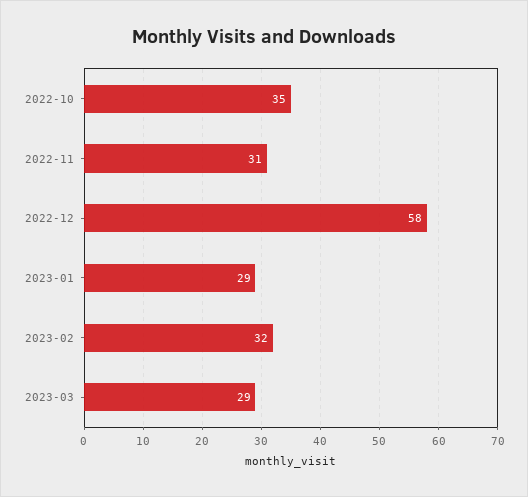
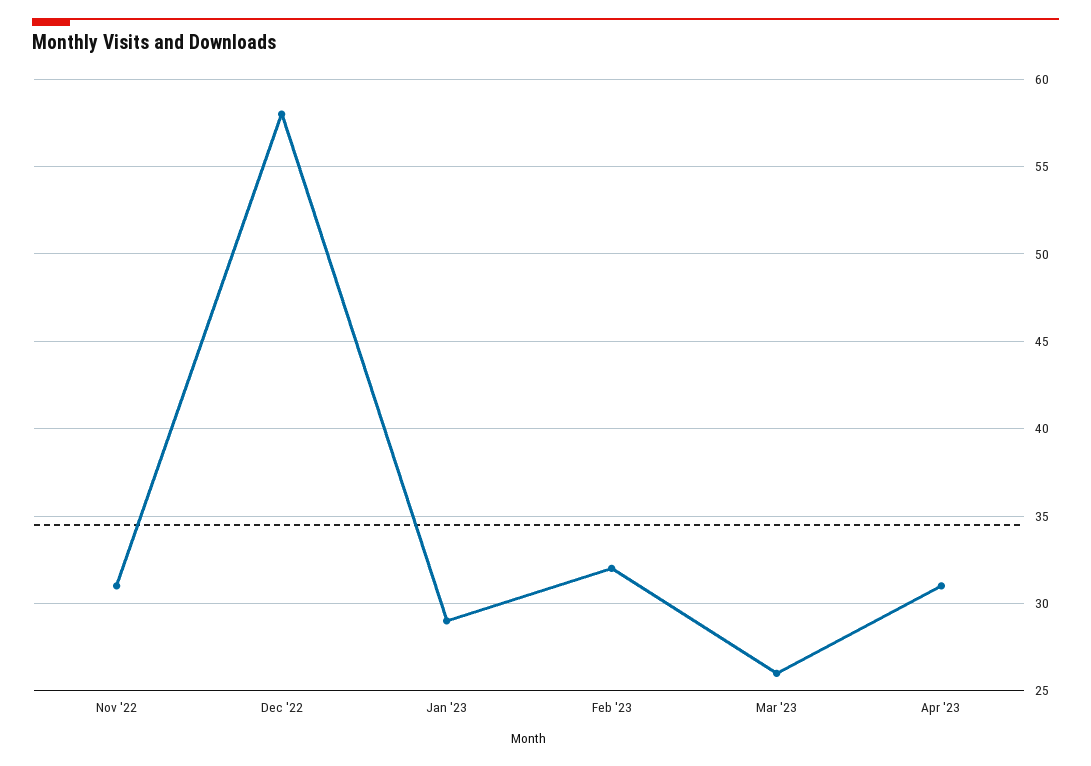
2022-10: 35 -> none
2023-03: 29 -> 26
Apr '23: none -> 31

